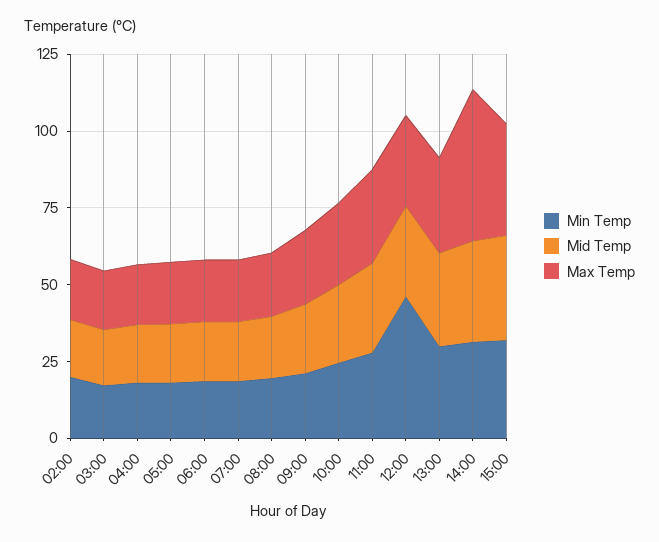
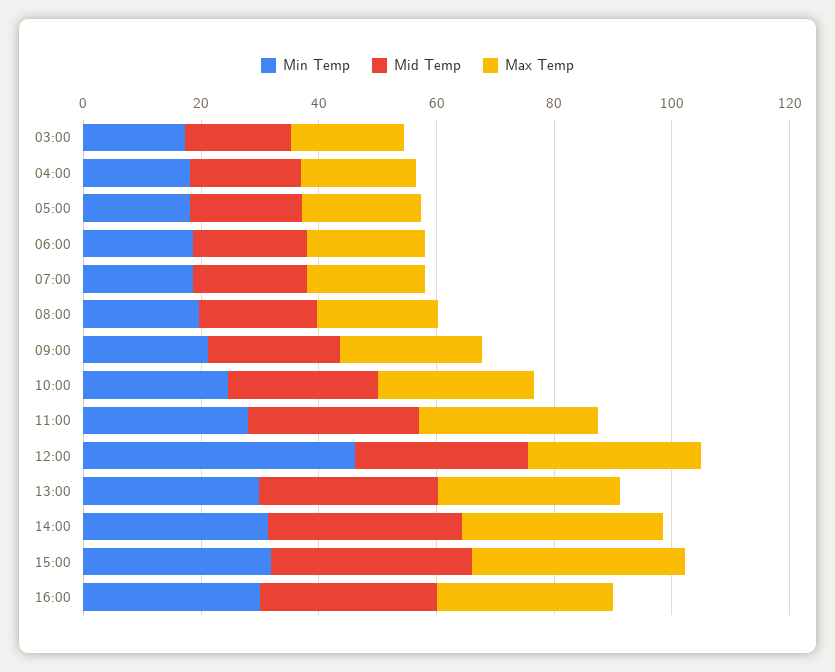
Min Temp, 02:00: 20 -> none
Mid Temp, 02:00: 20 -> none
Max Temp, 02:00: 20 -> none
Max Temp, 14:00: 50 -> 35
Min Temp, 16:00: none -> 30
Mid Temp, 16:00: none -> 30
Max Temp, 16:00: none -> 30

